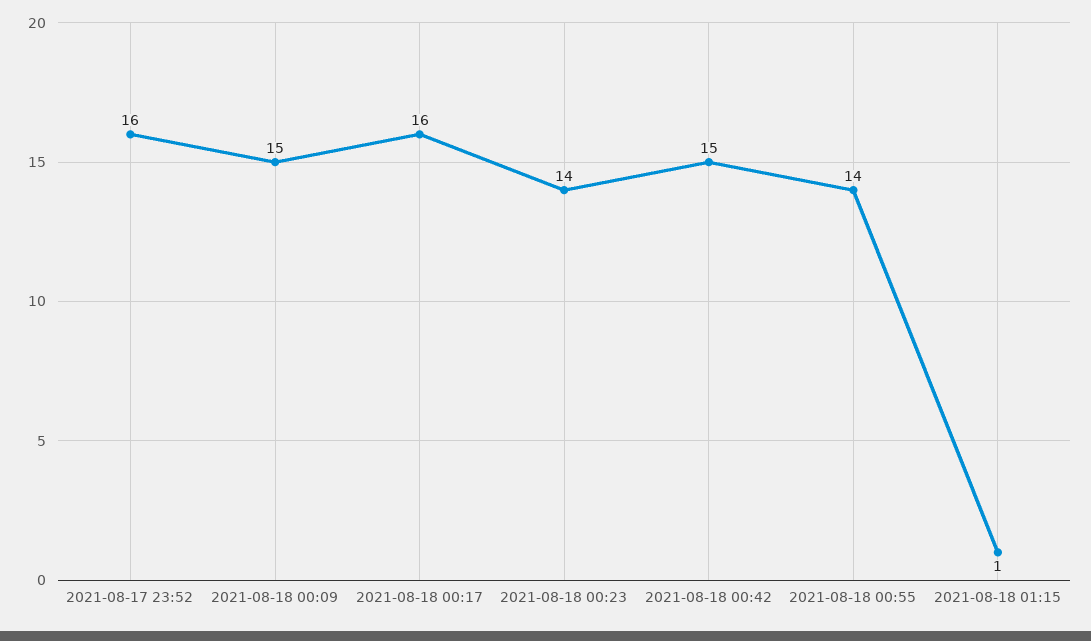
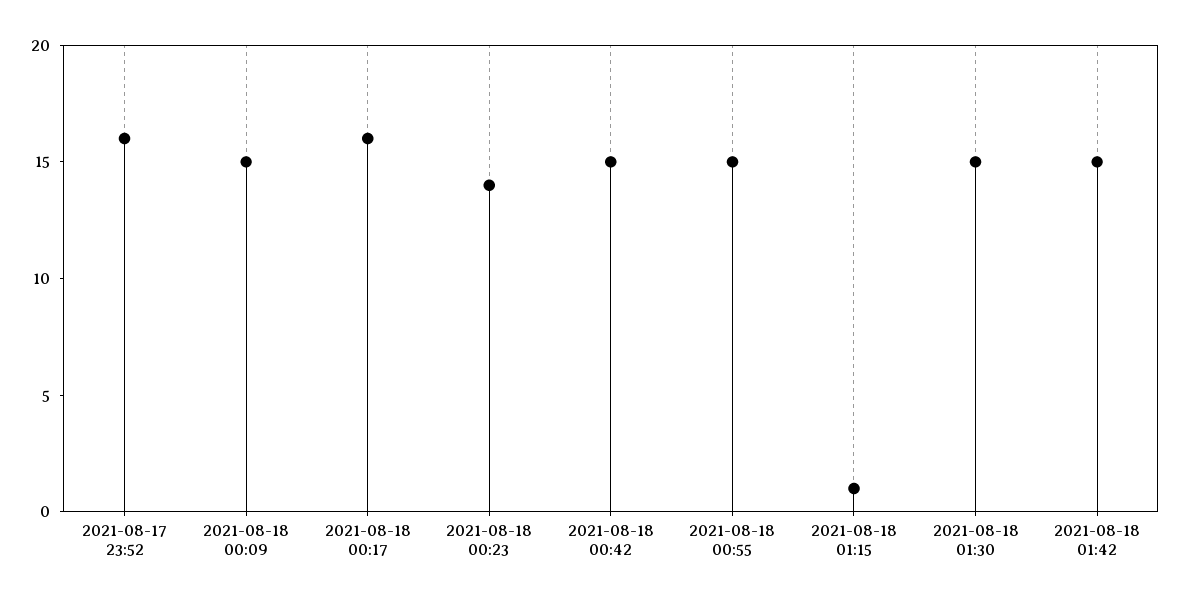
2021-08-18 00:55: 14 -> 15
2021-08-18 01:30: none -> 15
2021-08-18 01:42: none -> 15

